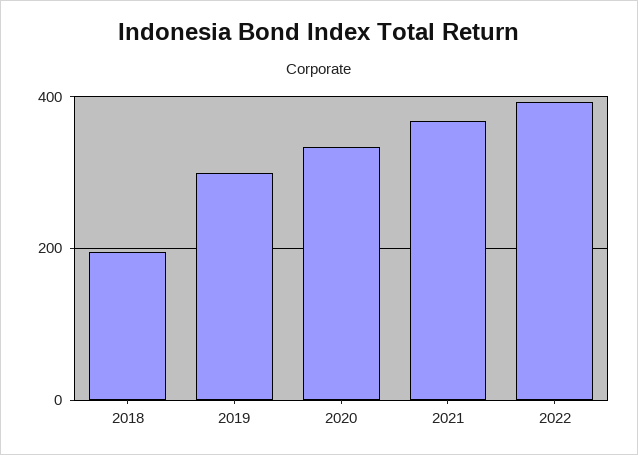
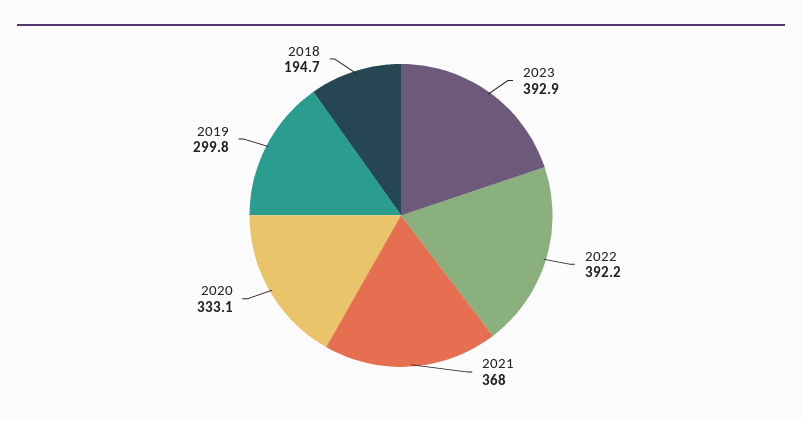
2023: none -> 392.9

